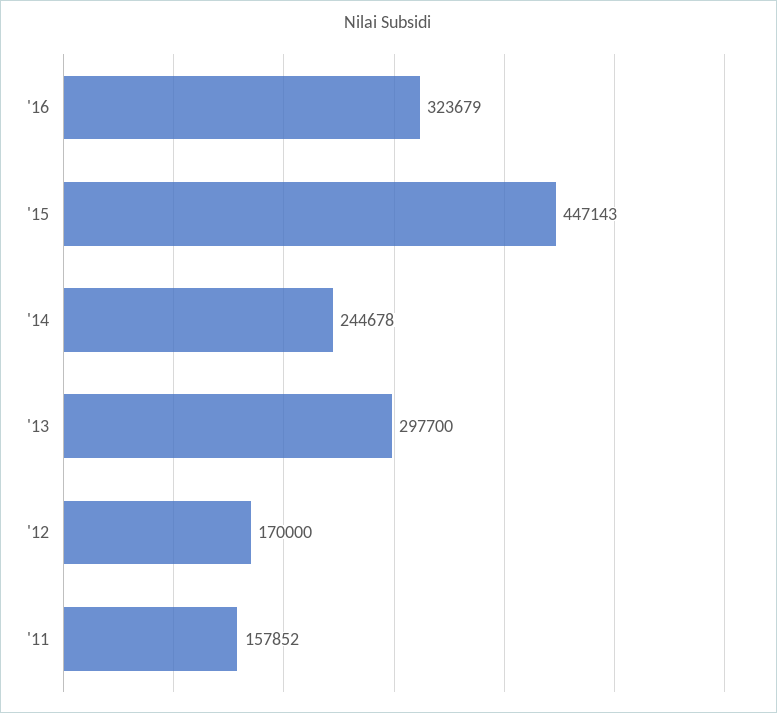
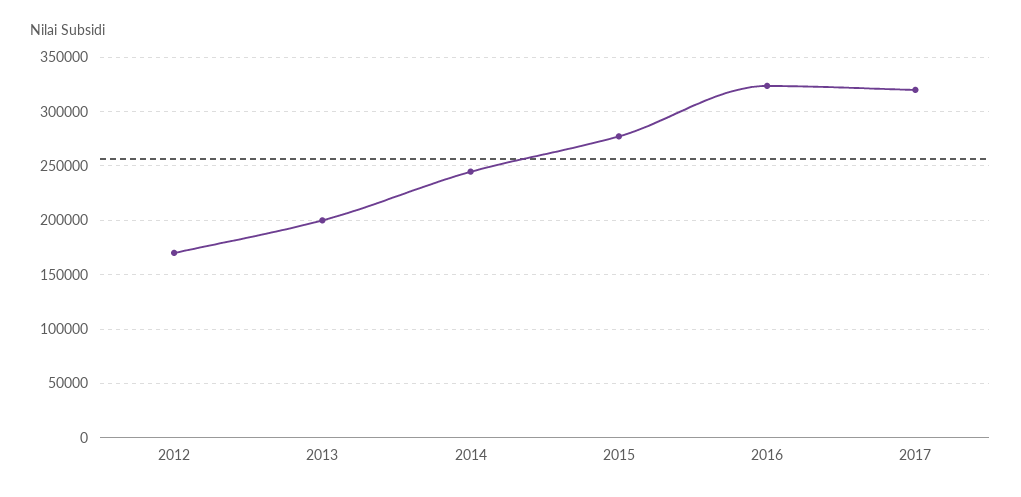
'15: 447143 -> 280000
'13: 297700 -> 200000
'11: 157852 -> none
2017: none -> 320000

